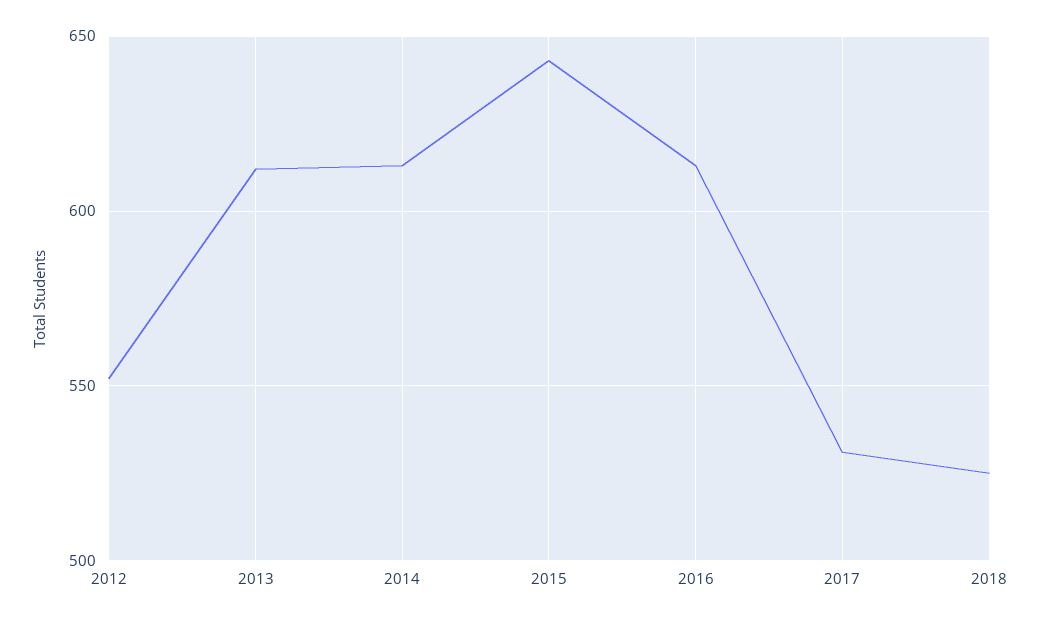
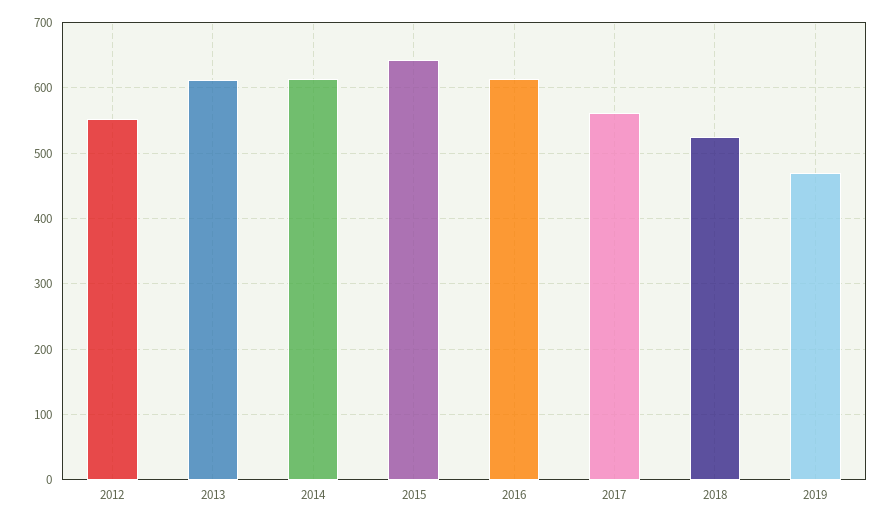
2017: 530 -> 560
2019: none -> 470

